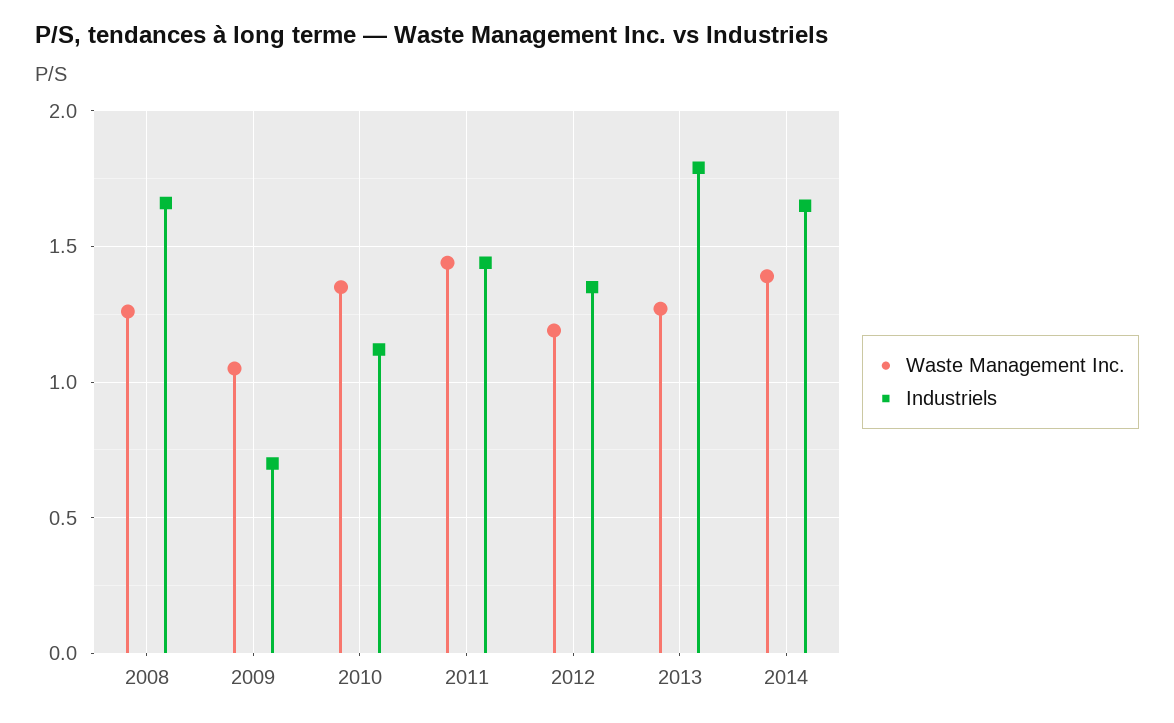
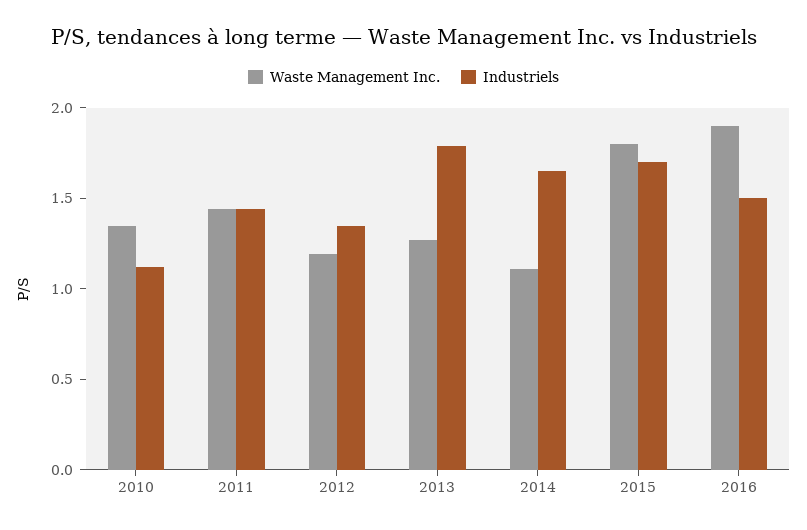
Waste Management Inc., 2008: 1.25 -> none
Industriels, 2008: 1.65 -> none
Waste Management Inc., 2009: 1.05 -> none
Industriels, 2009: 0.7 -> none
Waste Management Inc., 2014: 1.4 -> 1.1
Waste Management Inc., 2015: none -> 1.8
Industriels, 2015: none -> 1.7
Waste Management Inc., 2016: none -> 1.9
Industriels, 2016: none -> 1.5

